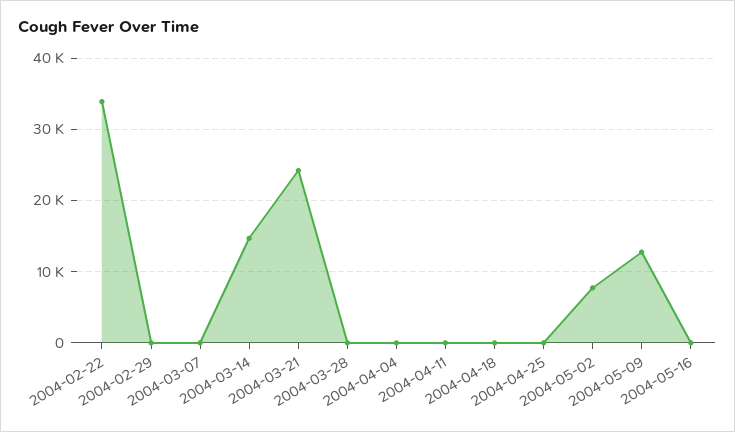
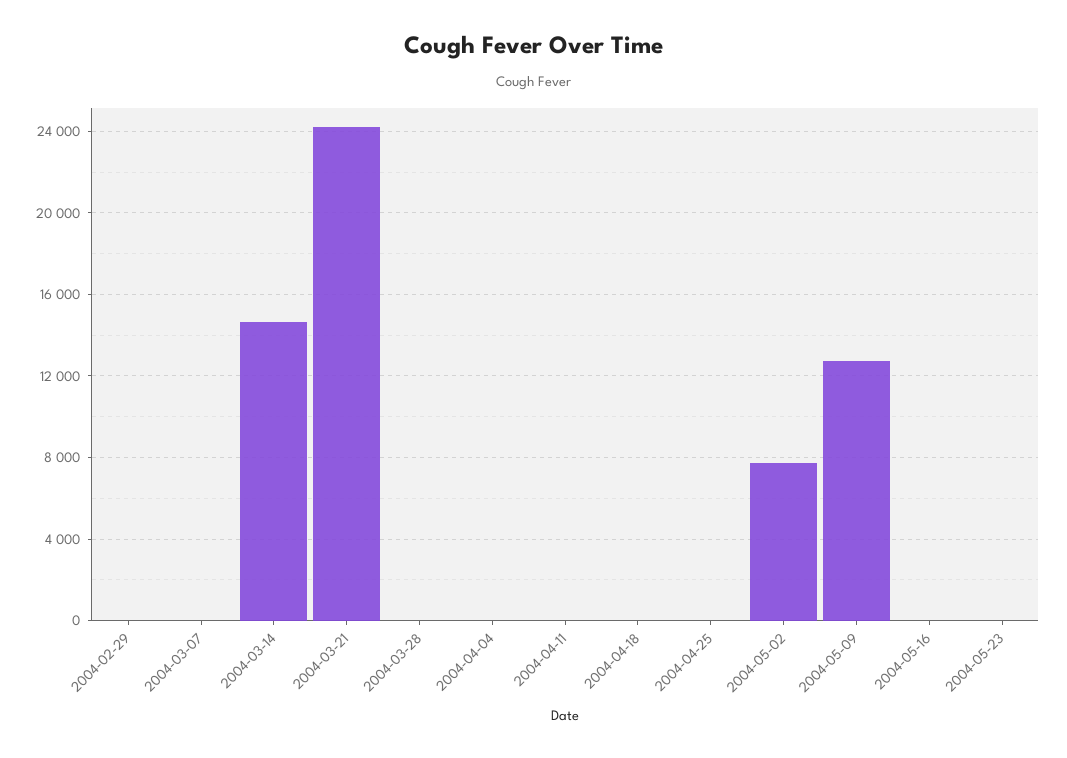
2004-02-22: 34000 -> none
2004-05-23: none -> 0

